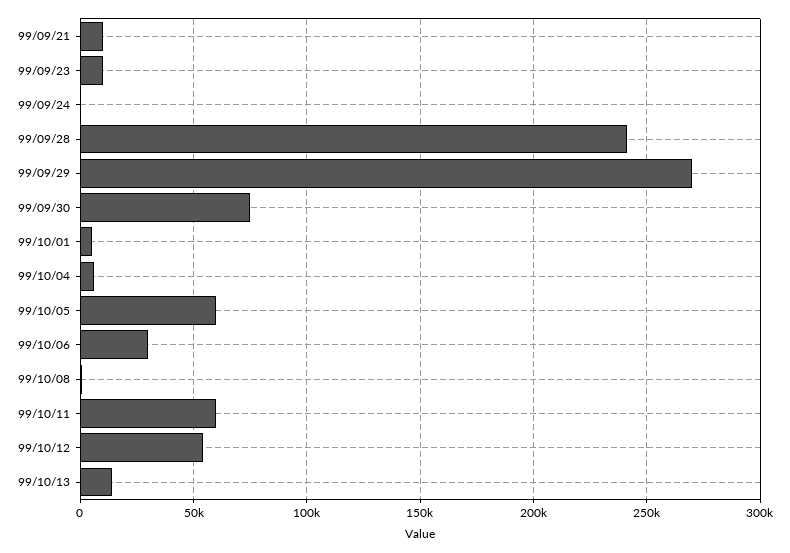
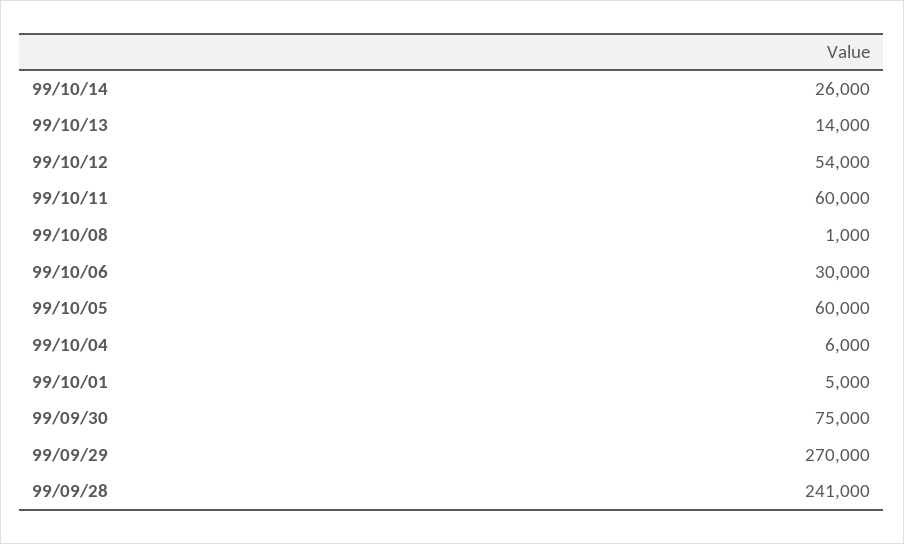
99/09/21: 10000 -> none
99/09/23: 10000 -> none
99/09/24: 0 -> none
99/10/14: none -> 26000

